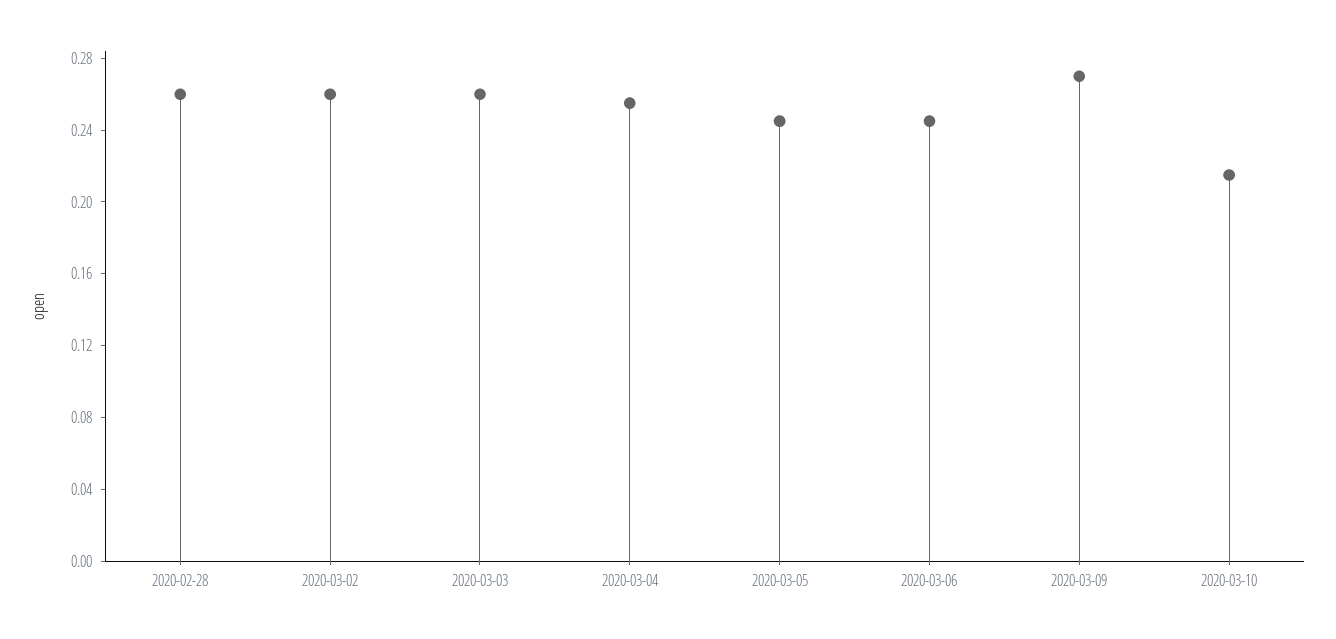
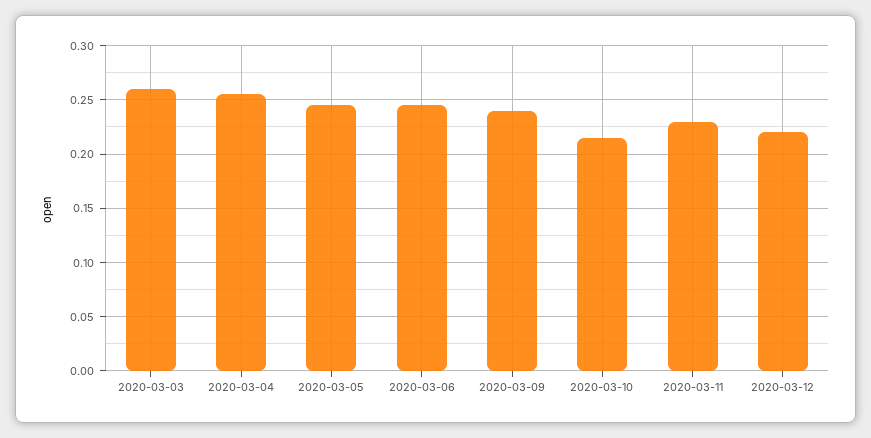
2020-02-28: 0.26 -> none
2020-03-02: 0.26 -> none
2020-03-09: 0.27 -> 0.24
2020-03-11: none -> 0.23
2020-03-12: none -> 0.22

